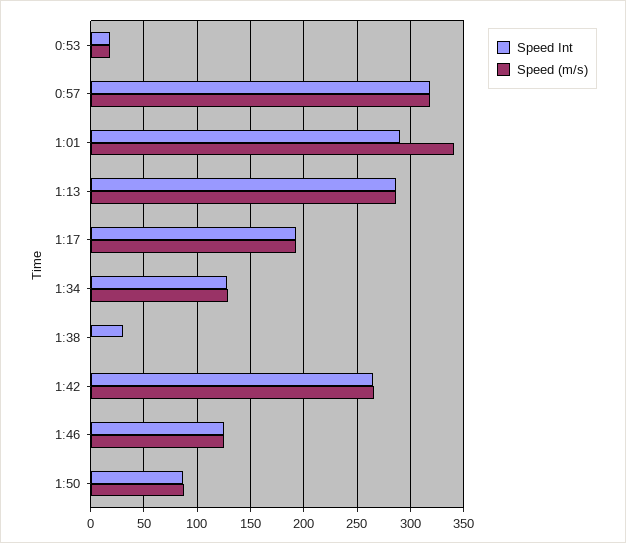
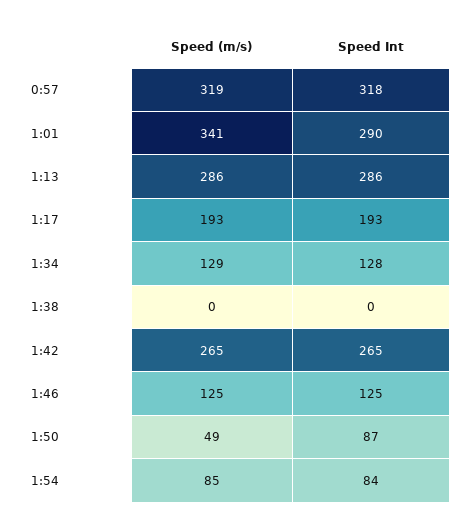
Speed Int, 0:53: 20 -> none
Speed (m/s), 0:53: 20 -> none
Speed Int, 1:38: 30 -> 0
Speed (m/s), 1:50: 90 -> 49
Speed (m/s), 1:54: none -> 85
Speed Int, 1:54: none -> 84

